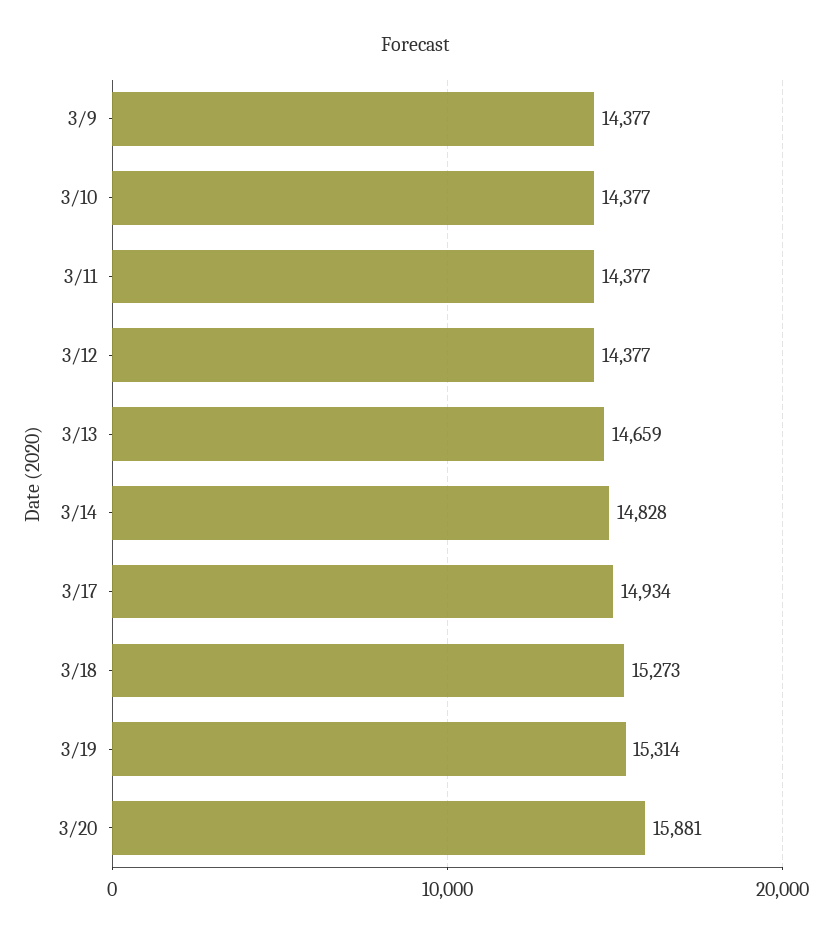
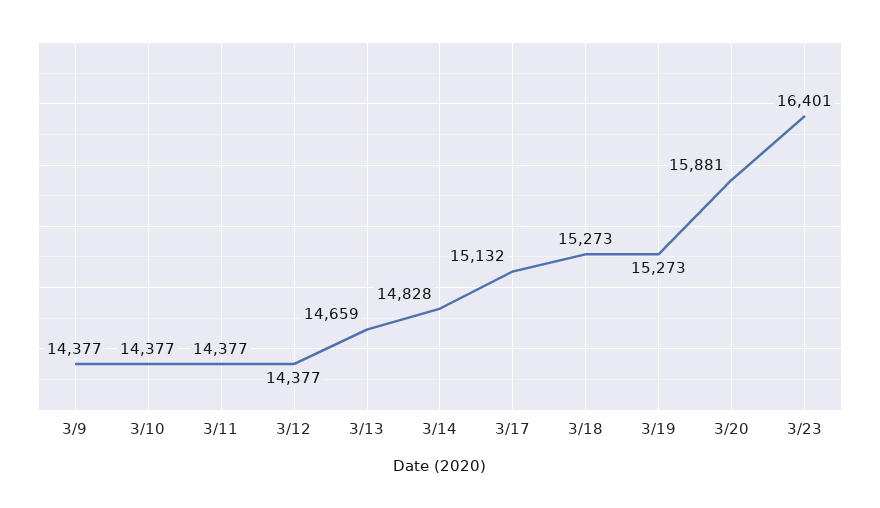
3/17: 14934 -> 15132
3/19: 15314 -> 15273
3/23: none -> 16401

